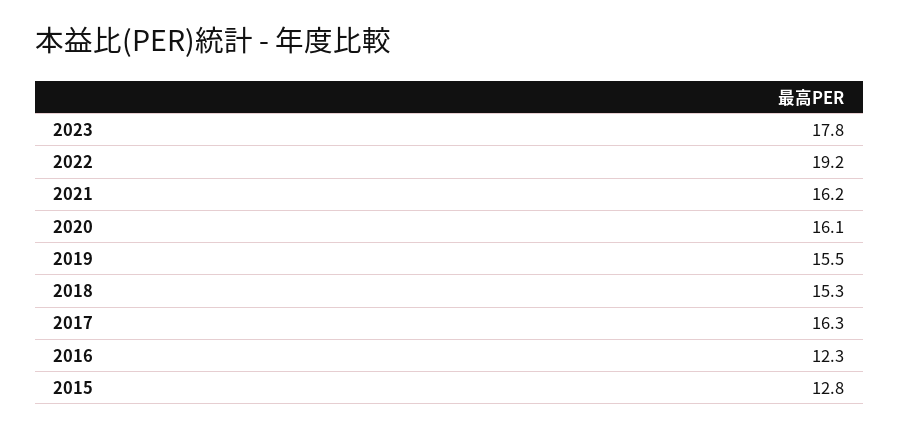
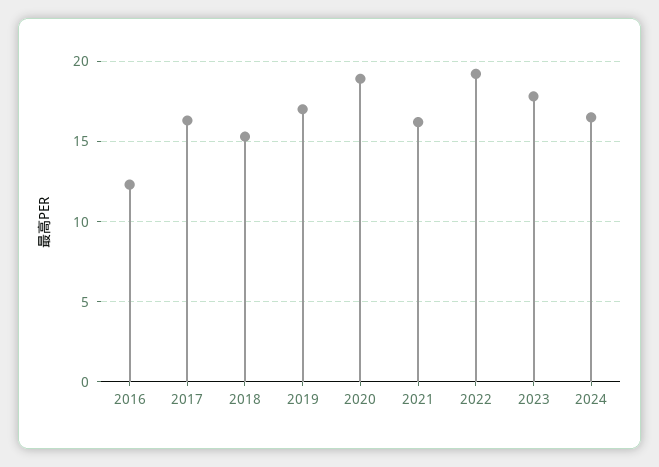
2020: 16.1 -> 19
2019: 15.5 -> 17
2015: 12.8 -> none
2024: none -> 16.5

